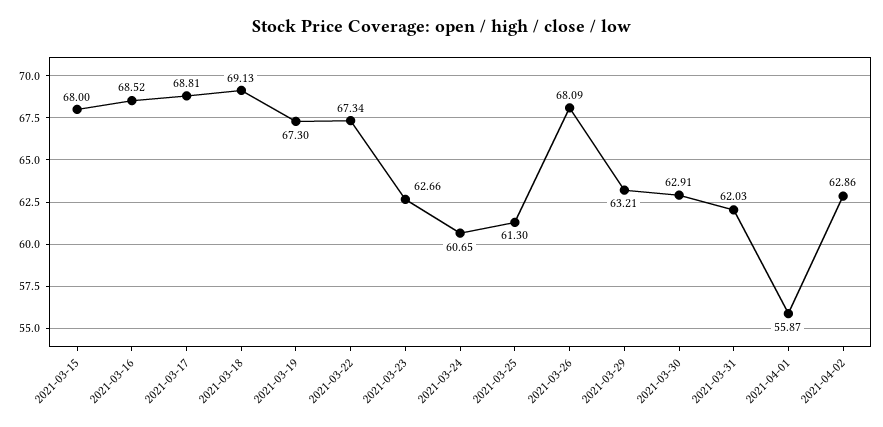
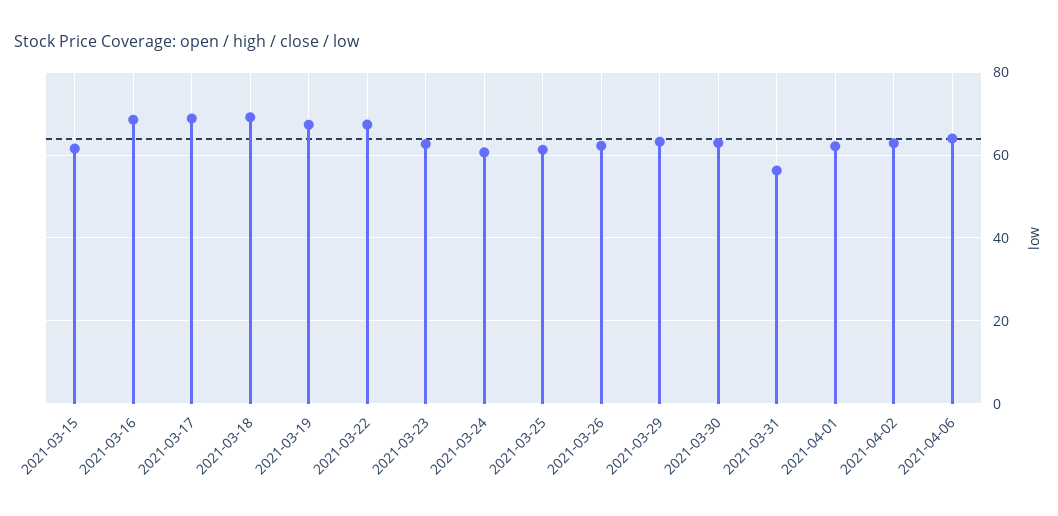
2021-03-15: 68 -> 62
2021-03-26: 68.09 -> 62
2021-03-31: 62.03 -> 56
2021-04-01: 55.87 -> 62
2021-04-06: none -> 64

